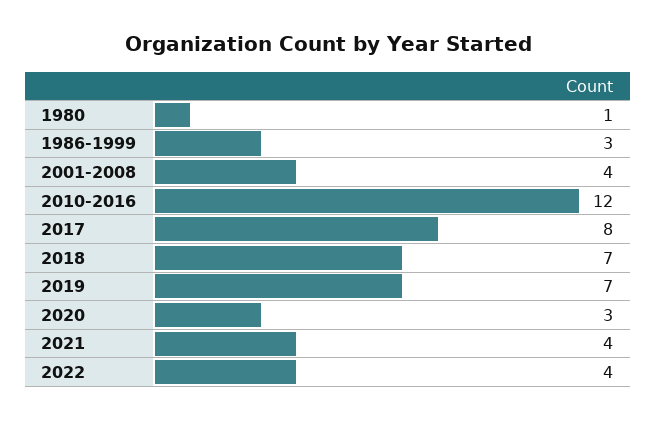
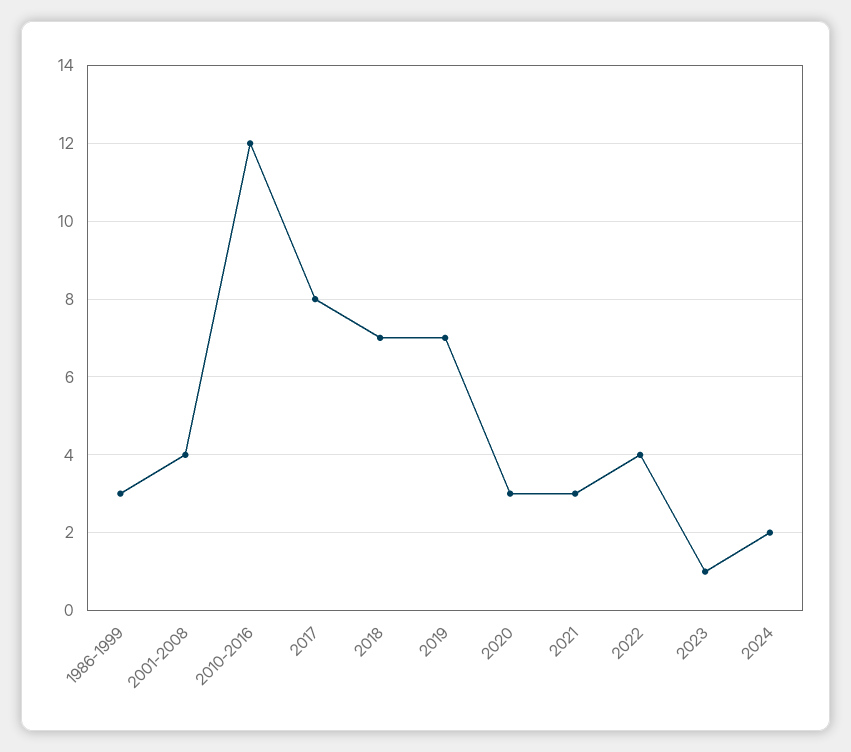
1980: 1 -> none
2021: 4 -> 3
2023: none -> 1
2024: none -> 2

